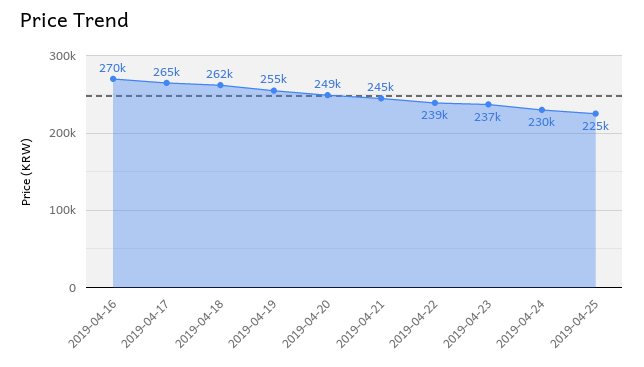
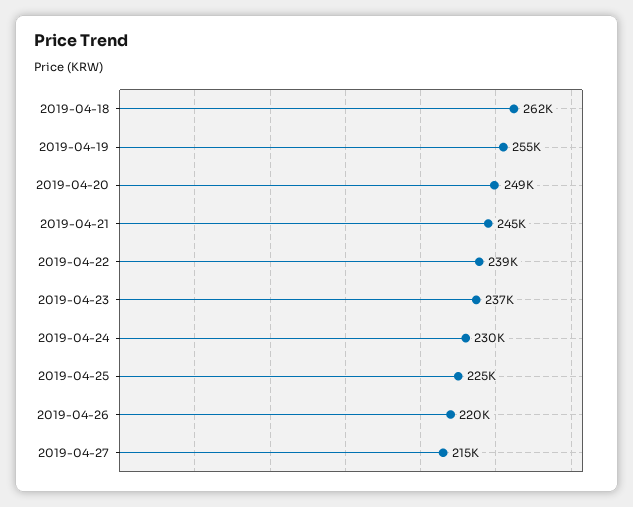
2019-04-16: 270000 -> none
2019-04-17: 265000 -> none
2019-04-26: none -> 220000
2019-04-27: none -> 215000

